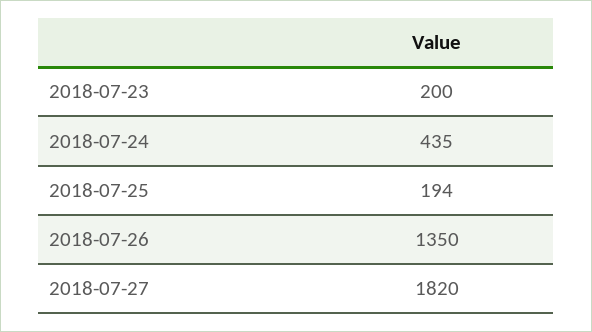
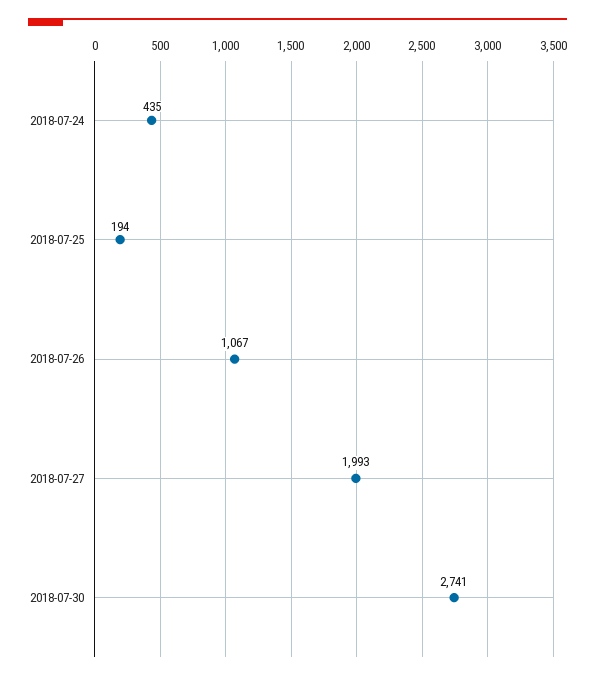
2018-07-23: 200 -> none
2018-07-26: 1350 -> 1067
2018-07-27: 1820 -> 1993
2018-07-30: none -> 2741

